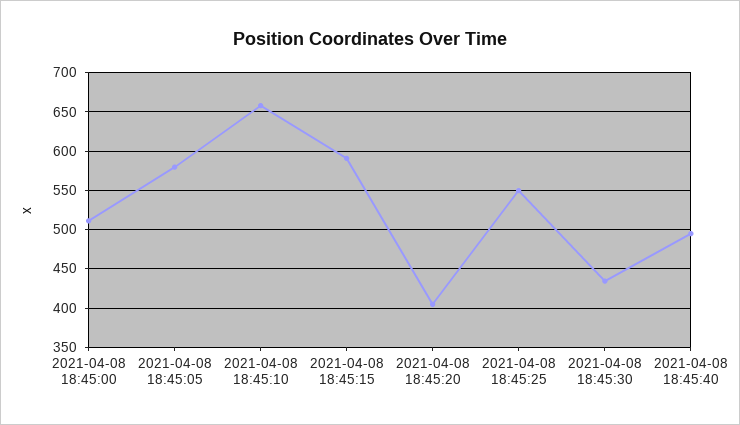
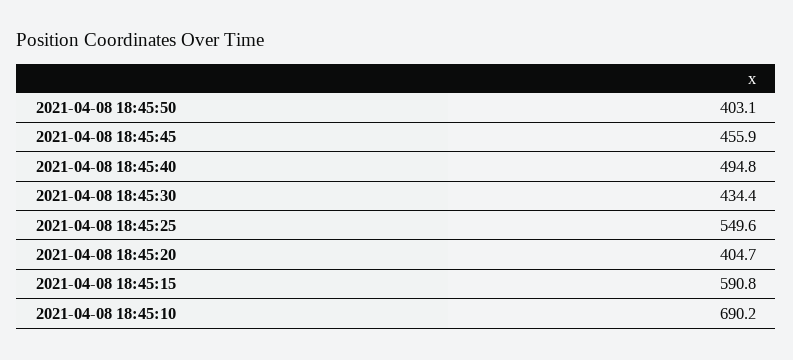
2021-04-08 18:45:00: 510 -> none
2021-04-08 18:45:05: 580 -> none
2021-04-08 18:45:10: 660 -> 690.2
2021-04-08 18:45:50: none -> 403.1
2021-04-08 18:45:45: none -> 455.9

